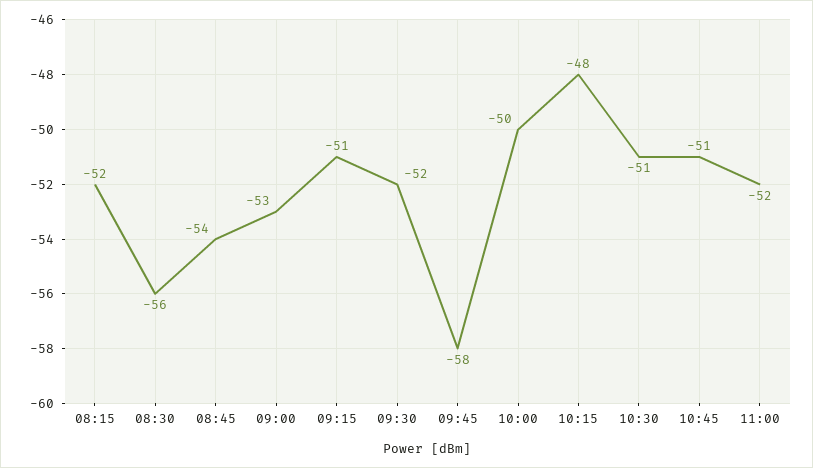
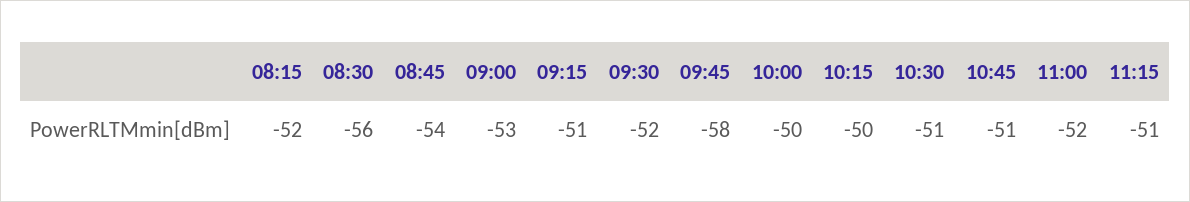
10:15: -48 -> -50
11:15: none -> -51

